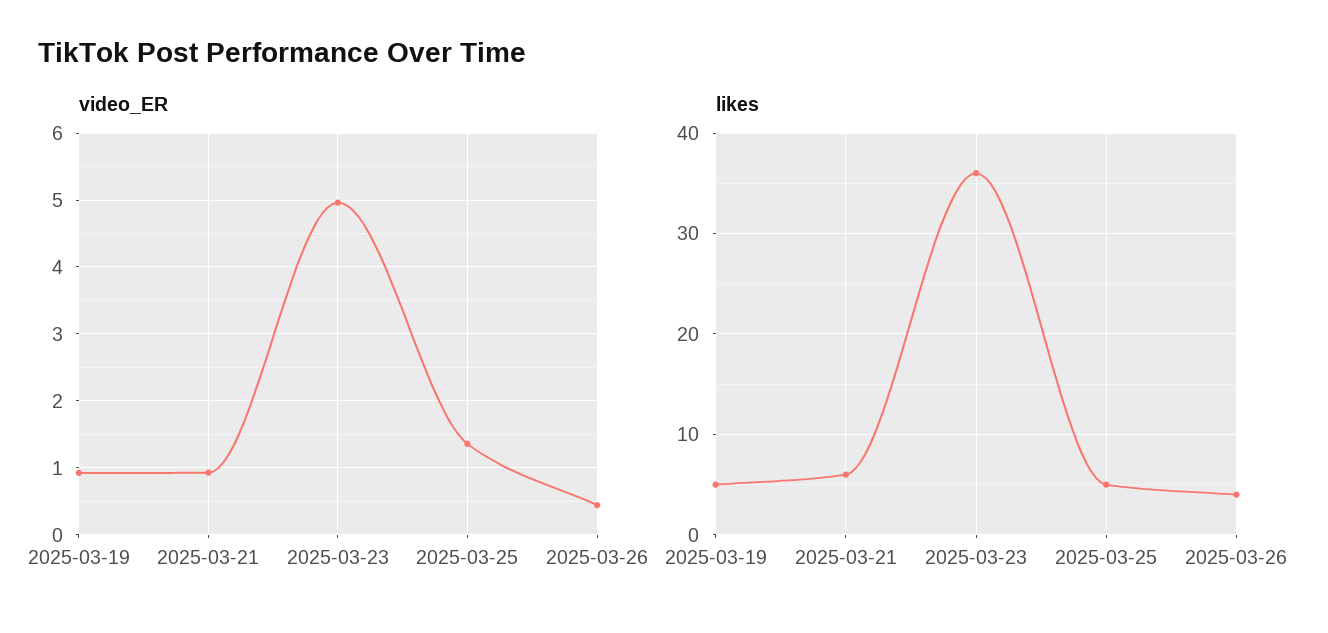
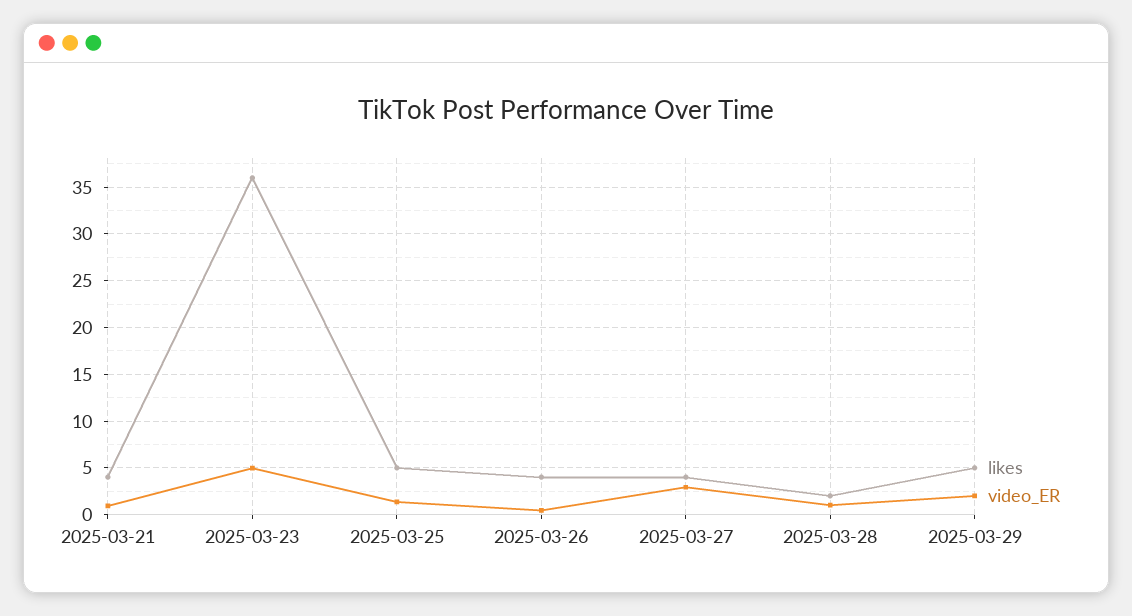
video_ER, 2025-03-19: 0.9 -> none
likes, 2025-03-19: 5 -> none
likes, 2025-03-21: 6 -> 4
likes, 2025-03-27: none -> 4
video_ER, 2025-03-27: none -> 3
likes, 2025-03-28: none -> 2
video_ER, 2025-03-28: none -> 1
likes, 2025-03-29: none -> 5
video_ER, 2025-03-29: none -> 2

